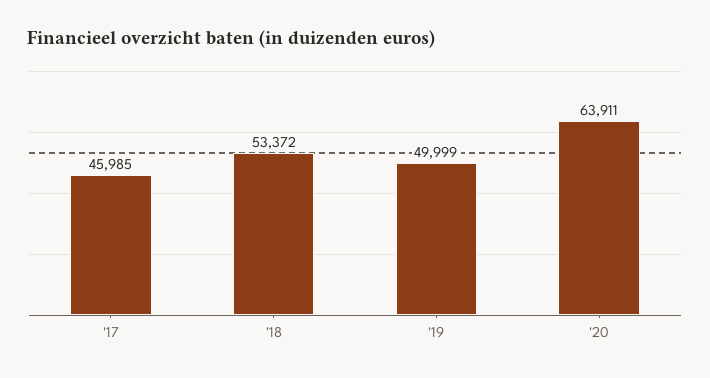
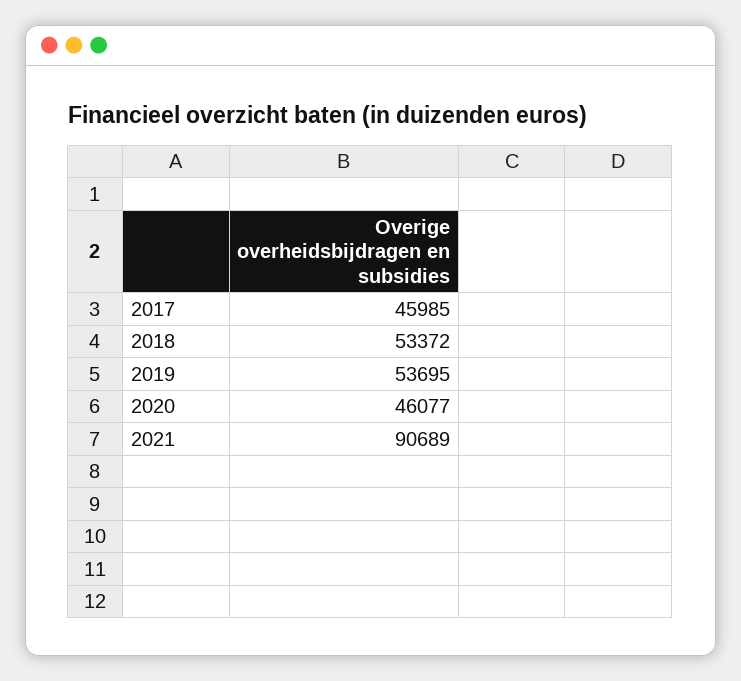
'19: 49999 -> 53695
'20: 63911 -> 46077
2021: none -> 90689

